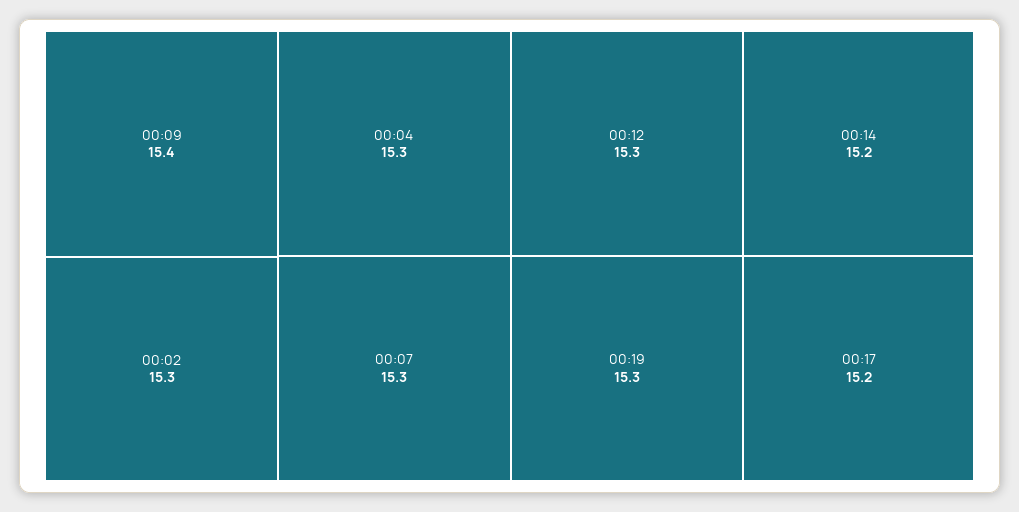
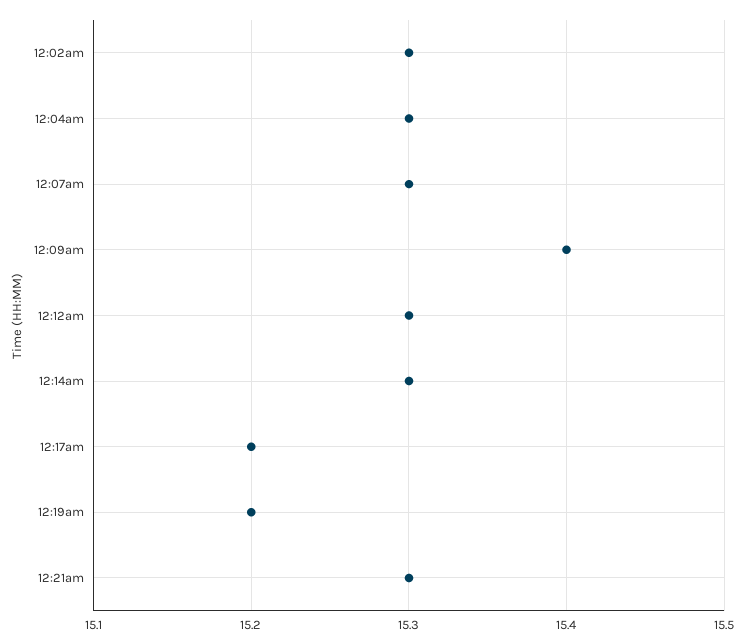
00:19: 15.3 -> 15.2
00:14: 15.2 -> 15.3
12:21am: none -> 15.3

